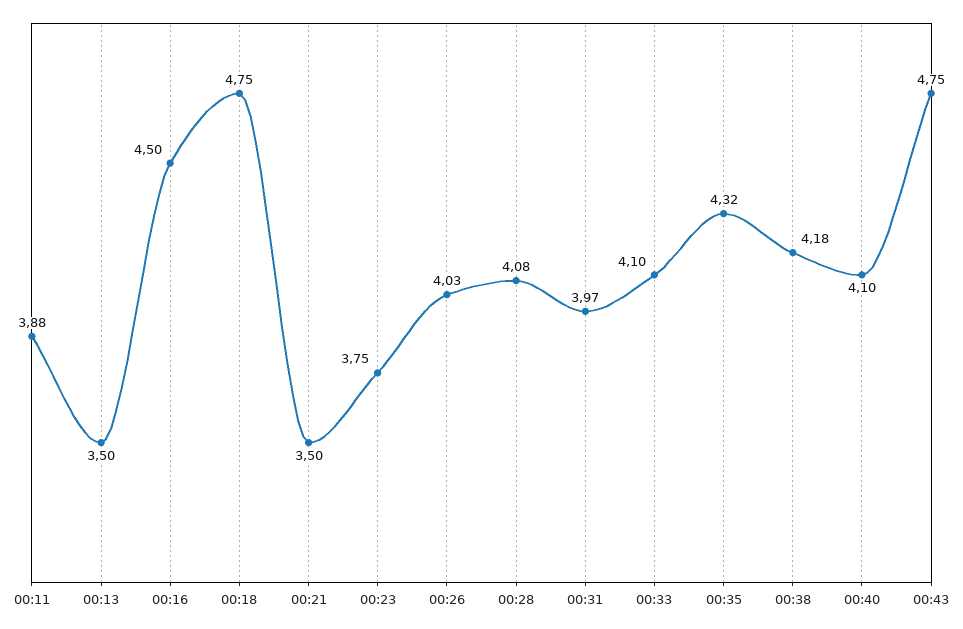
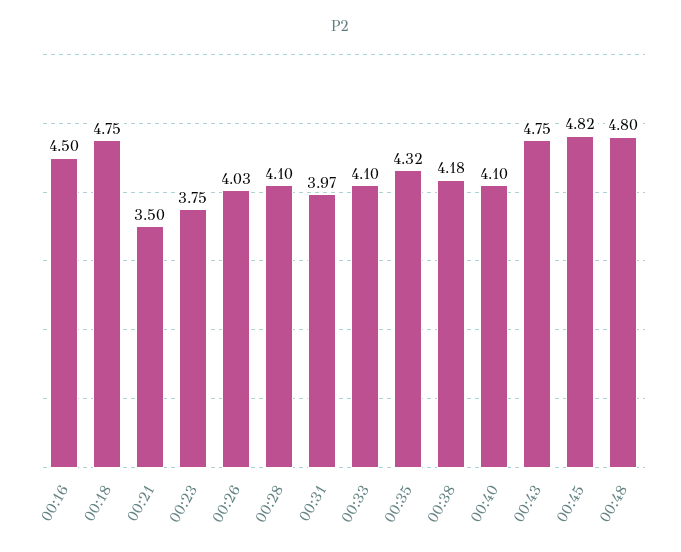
00:11: 3.88 -> none
00:13: 3.5 -> none
00:28: 4.08 -> 4.1
00:45: none -> 4.82
00:48: none -> 4.8

